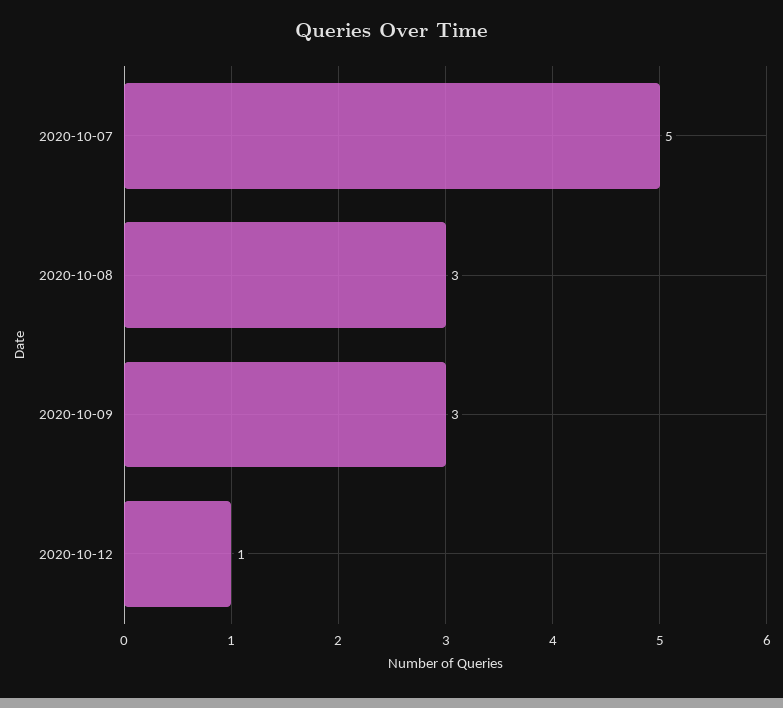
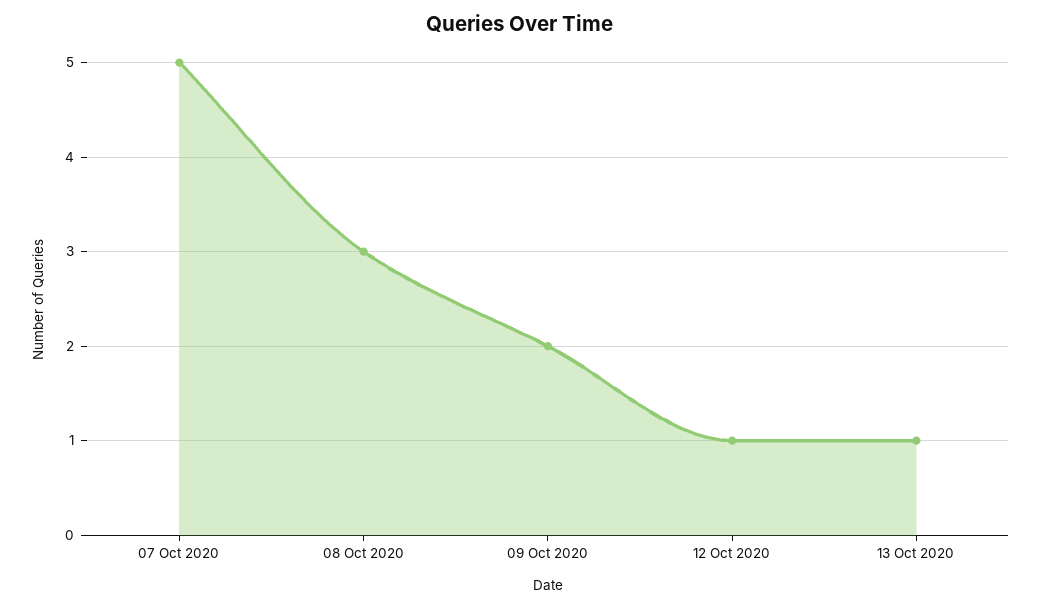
2020-10-09: 3 -> 2
13 Oct 2020: none -> 1

